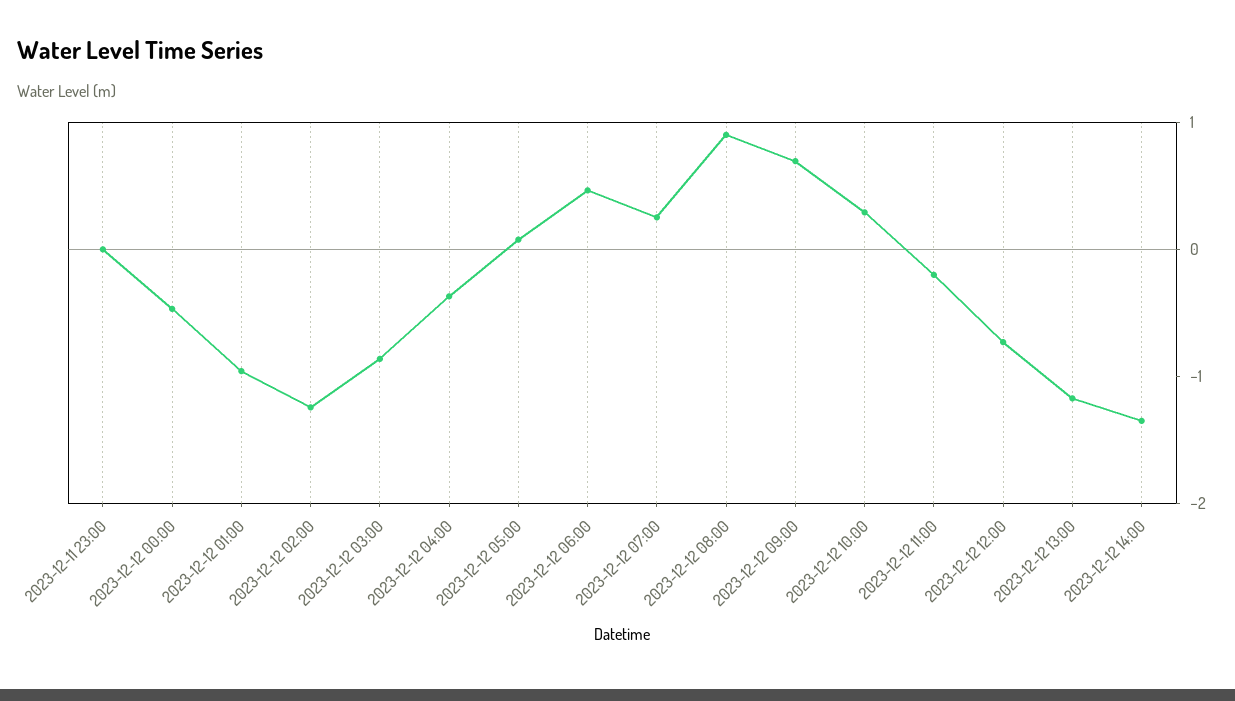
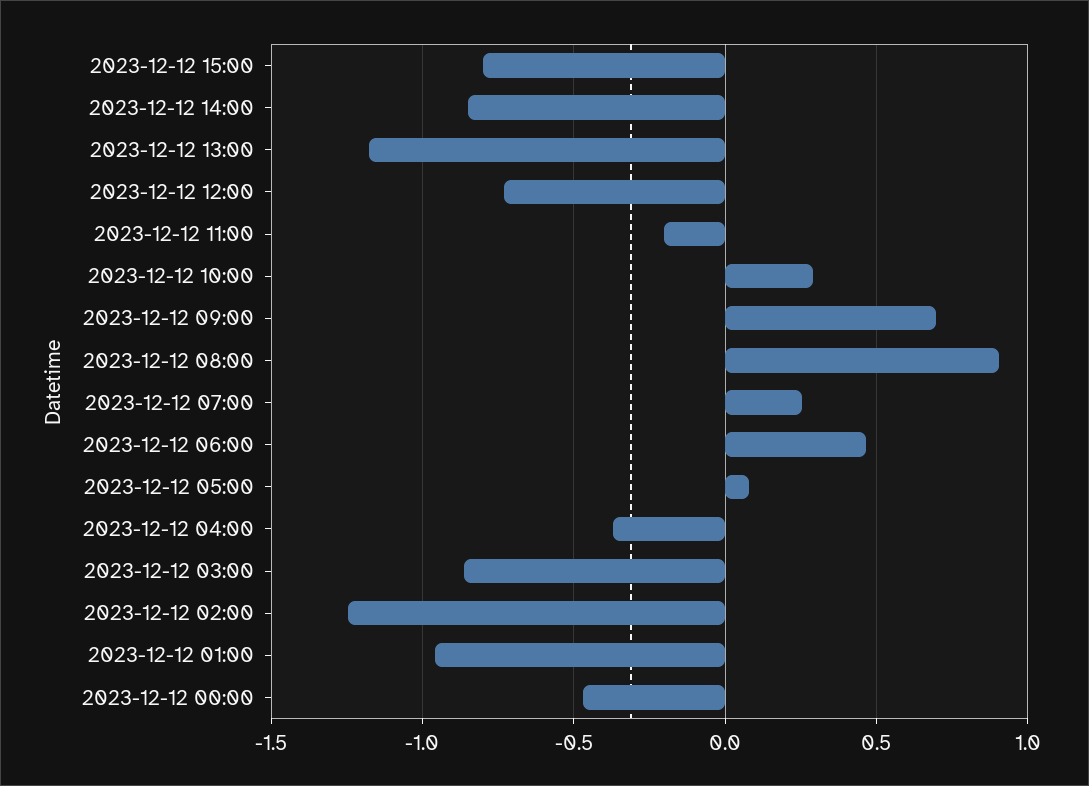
2023-12-11 23:00: 0 -> none
2023-12-12 14:00: -1.4 -> -0.85
2023-12-12 15:00: none -> -0.8

